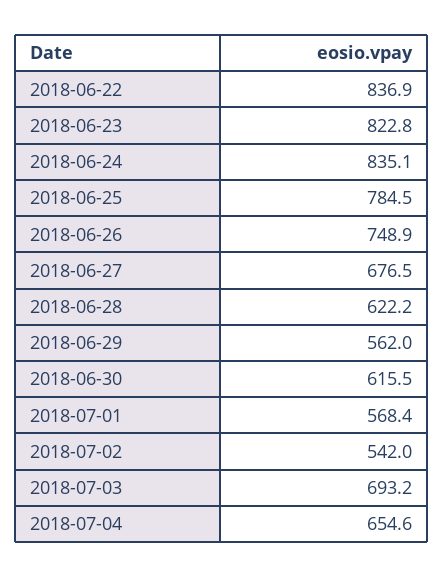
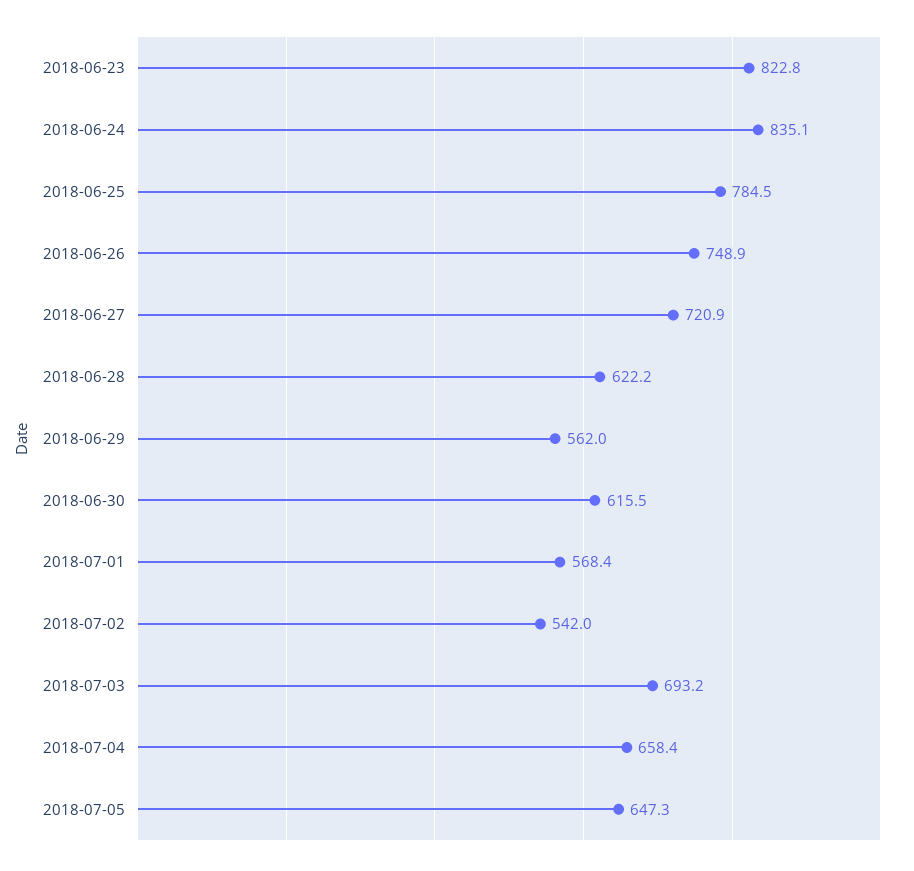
2018-06-22: 836.9 -> none
2018-06-27: 676.5 -> 720.9
2018-07-04: 654.6 -> 658.4
2018-07-05: none -> 647.3

